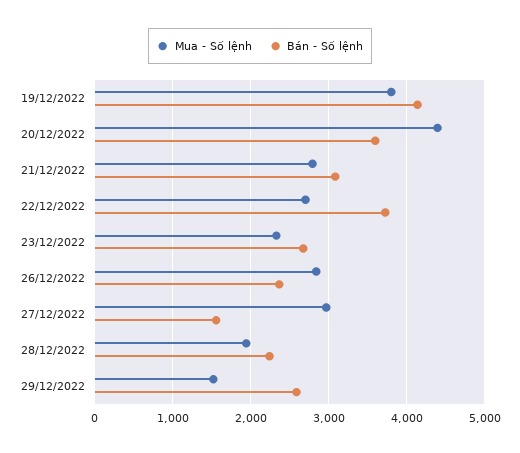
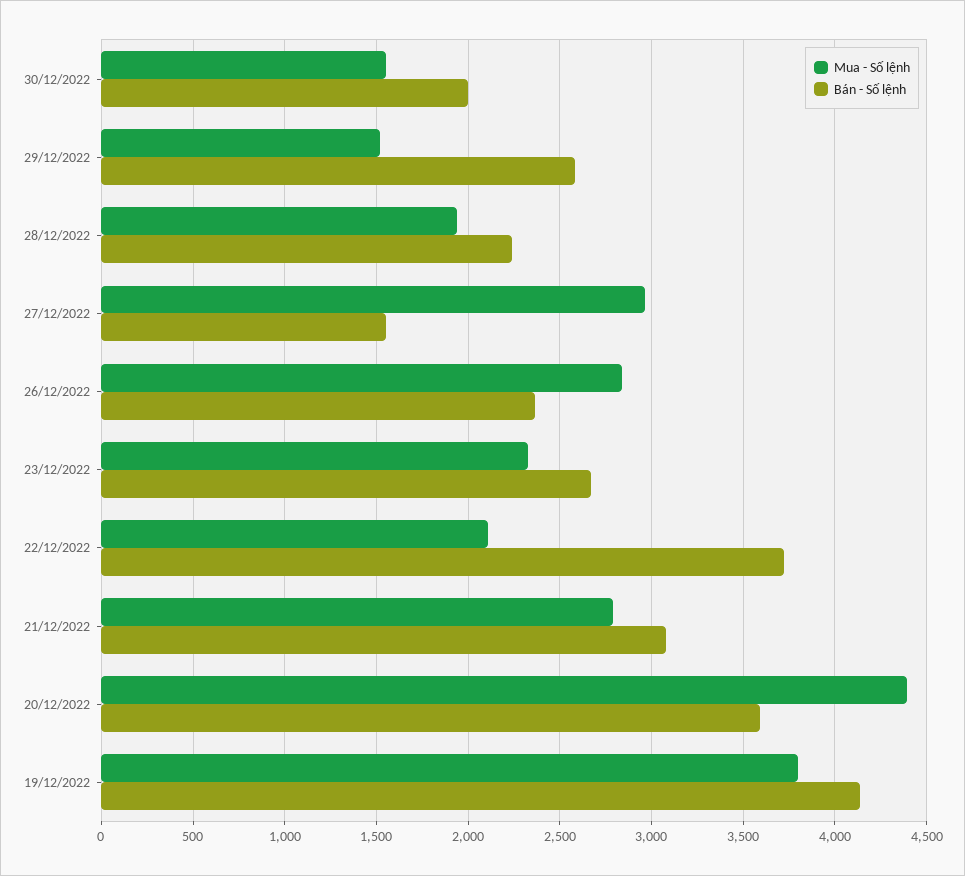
Mua - Số lệnh, 22/12/2022: 2700 -> 2100
Mua - Số lệnh, 30/12/2022: none -> 1550
Bán - Số lệnh, 30/12/2022: none -> 2000

